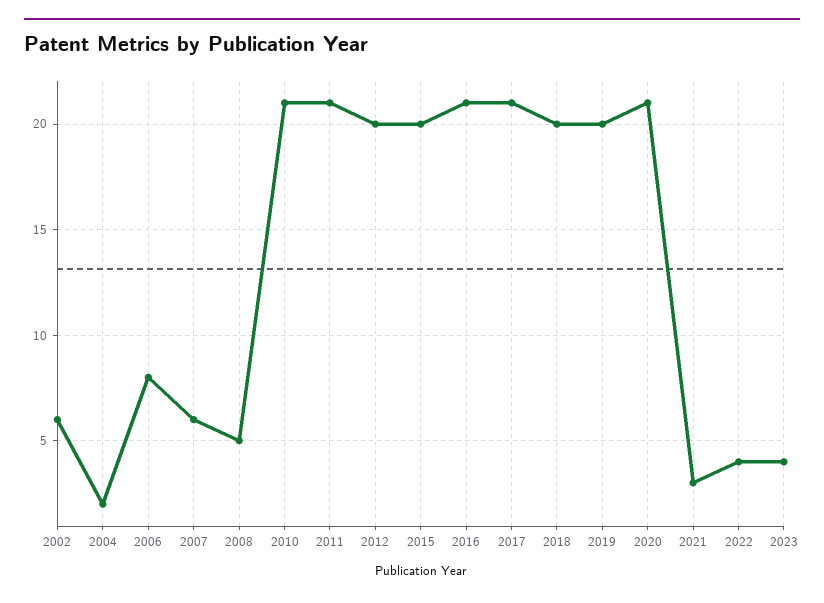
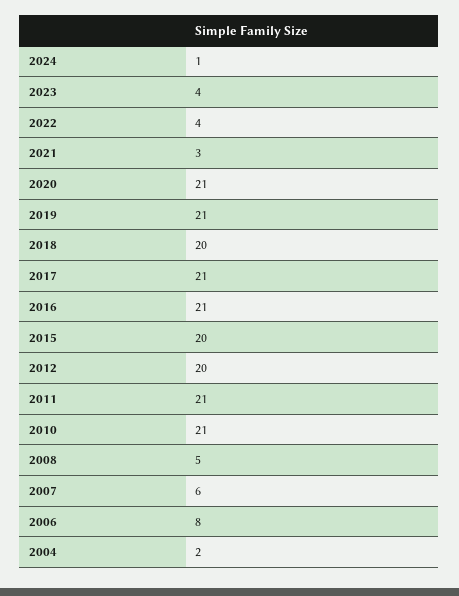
2002: 6 -> none
2019: 20 -> 21
2024: none -> 1

